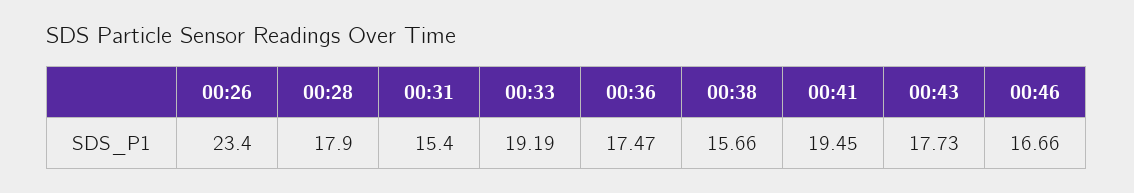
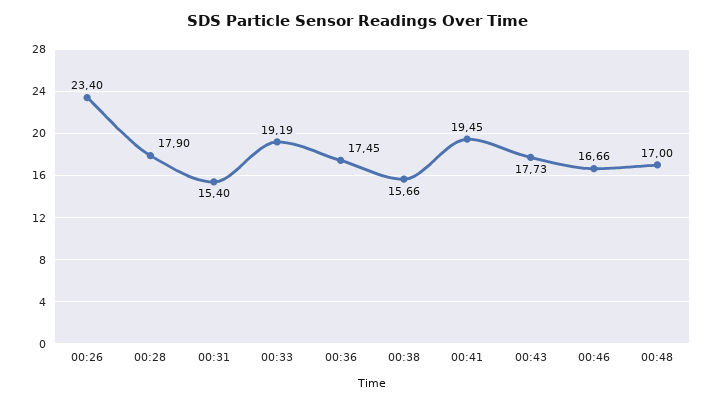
00:36: 17.47 -> 17.45
00:48: none -> 17

